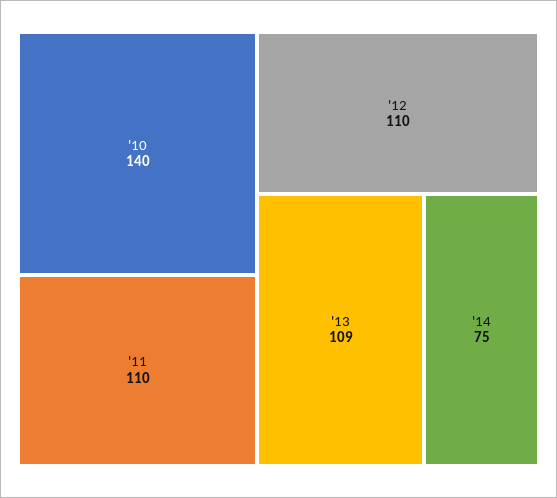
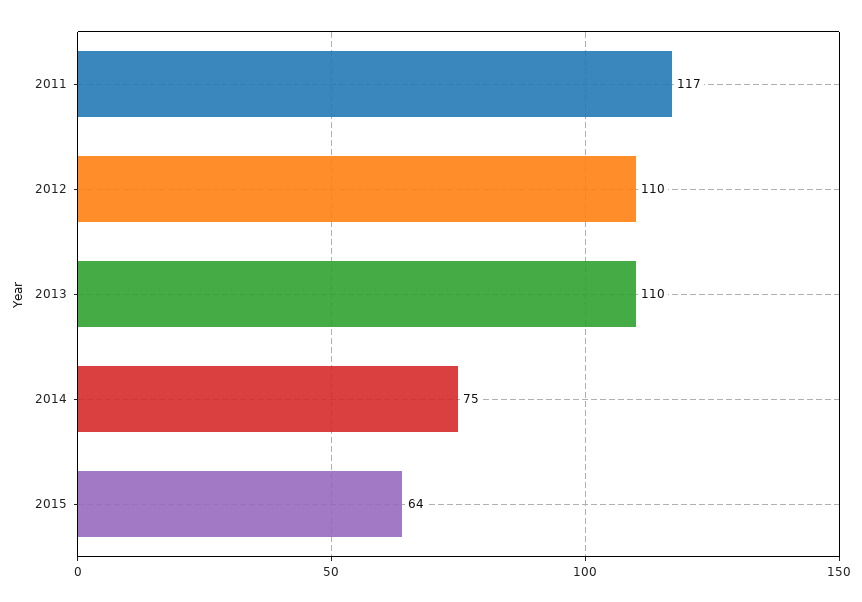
'10: 140 -> none
'11: 110 -> 117
'13: 109 -> 110
2015: none -> 64

